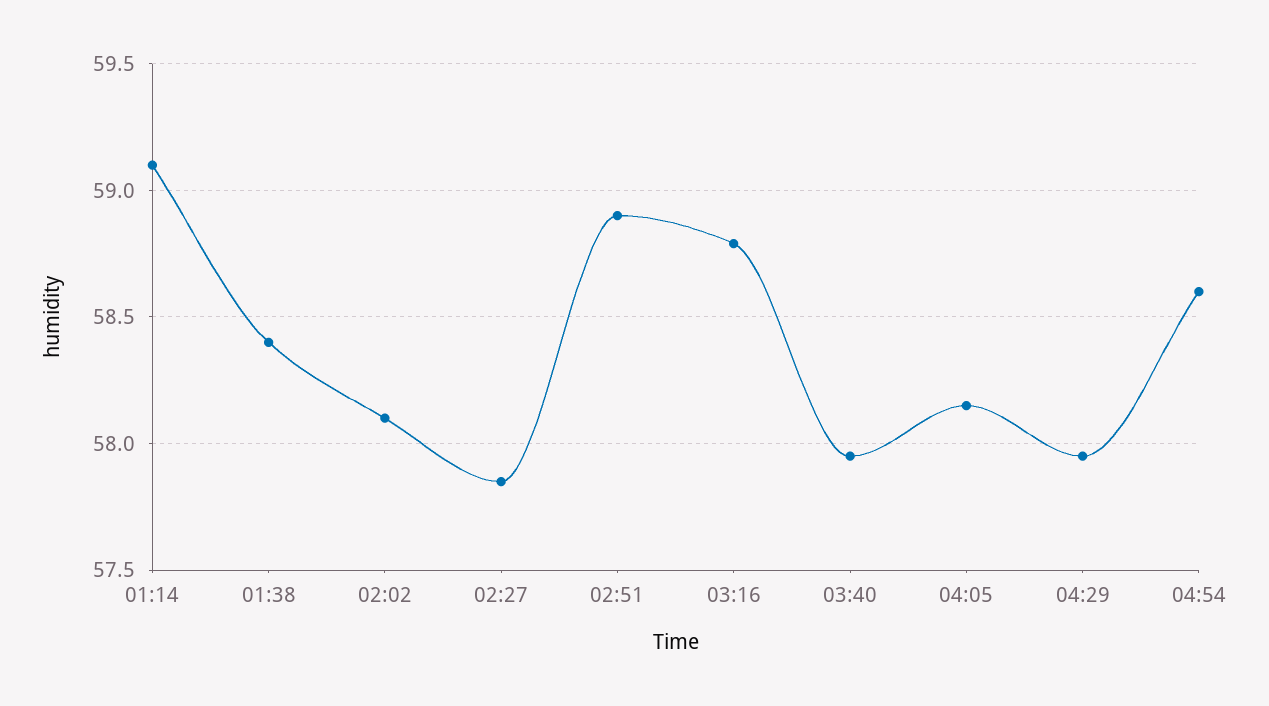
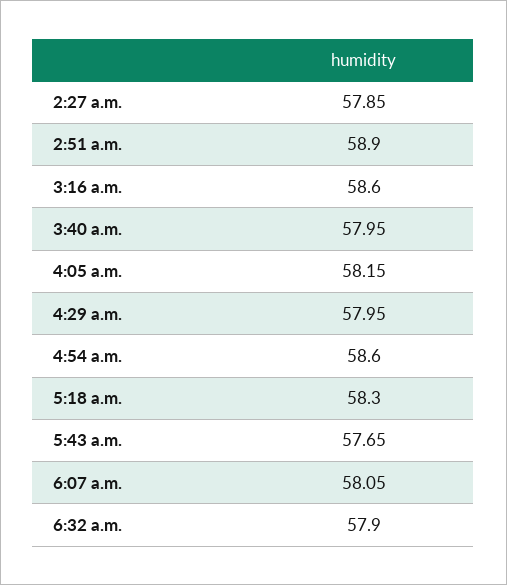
01:14: 59.1 -> none
01:38: 58.4 -> none
02:02: 58.1 -> none
03:16: 58.8 -> 58.6
5:18 a.m.: none -> 58.3
5:43 a.m.: none -> 57.65
6:07 a.m.: none -> 58.05
6:32 a.m.: none -> 57.9

